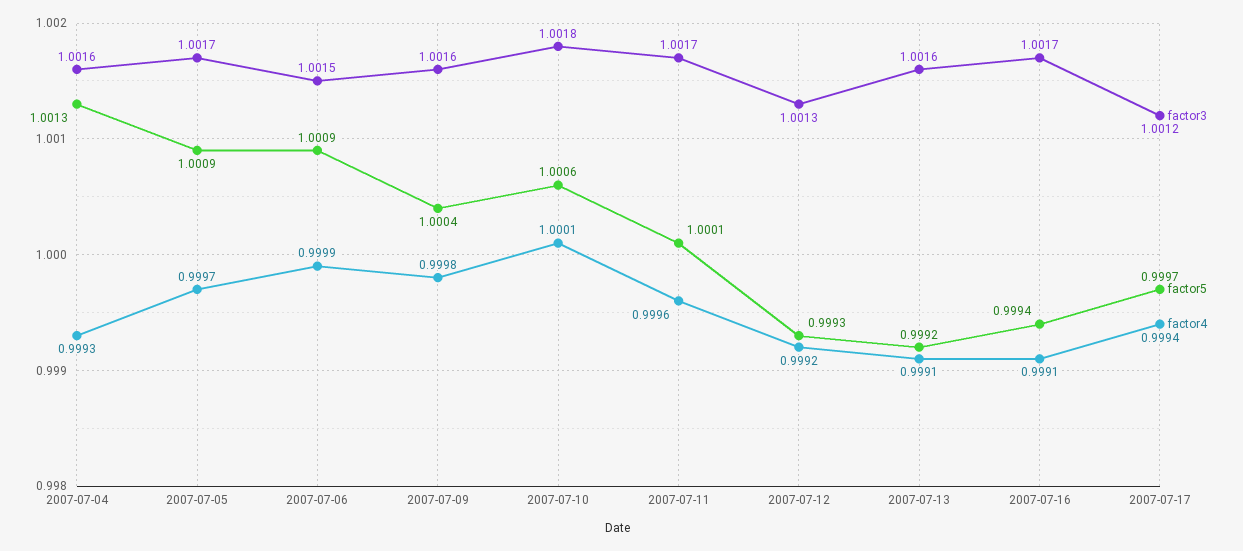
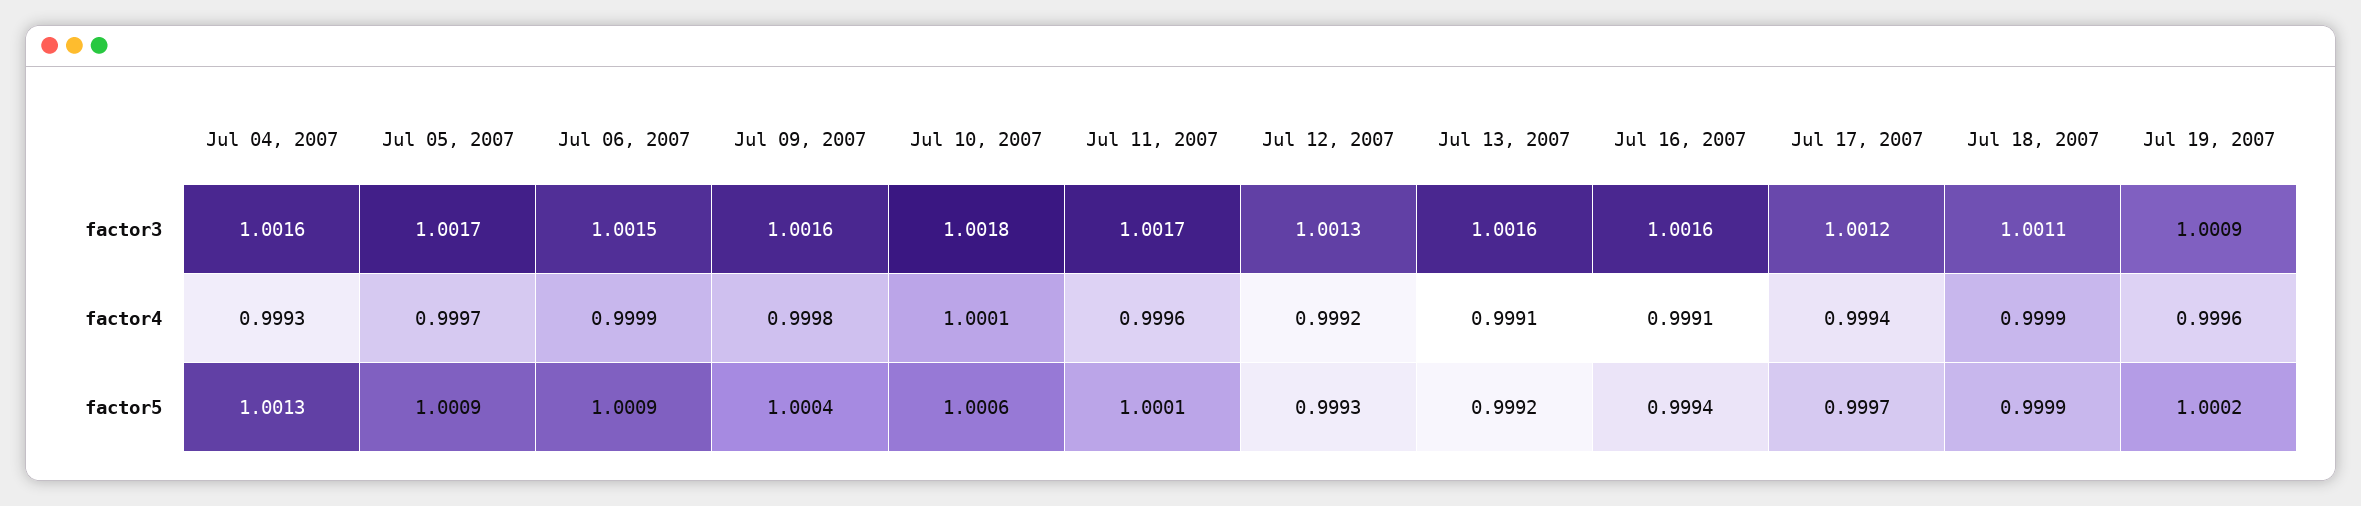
factor3, 2007-07-16: 1.0017 -> 1.0016
factor3, Jul 18, 2007: none -> 1.0011
factor3, Jul 19, 2007: none -> 1.0009
factor4, Jul 18, 2007: none -> 0.9999
factor4, Jul 19, 2007: none -> 0.9996
factor5, Jul 18, 2007: none -> 0.9999
factor5, Jul 19, 2007: none -> 1.0002

